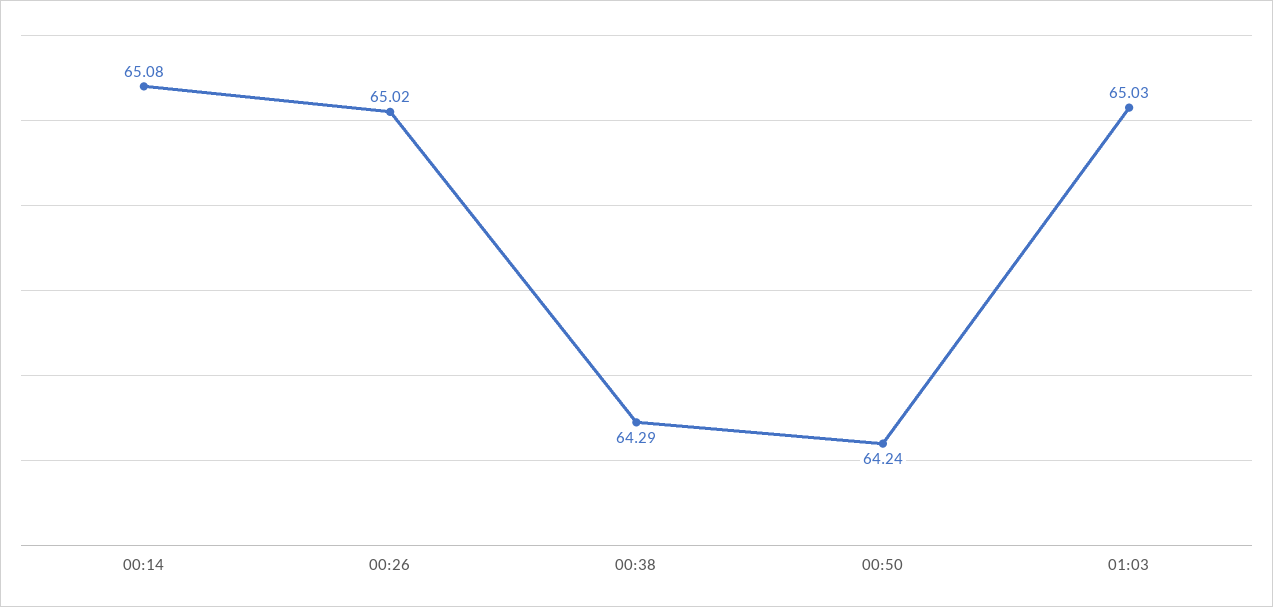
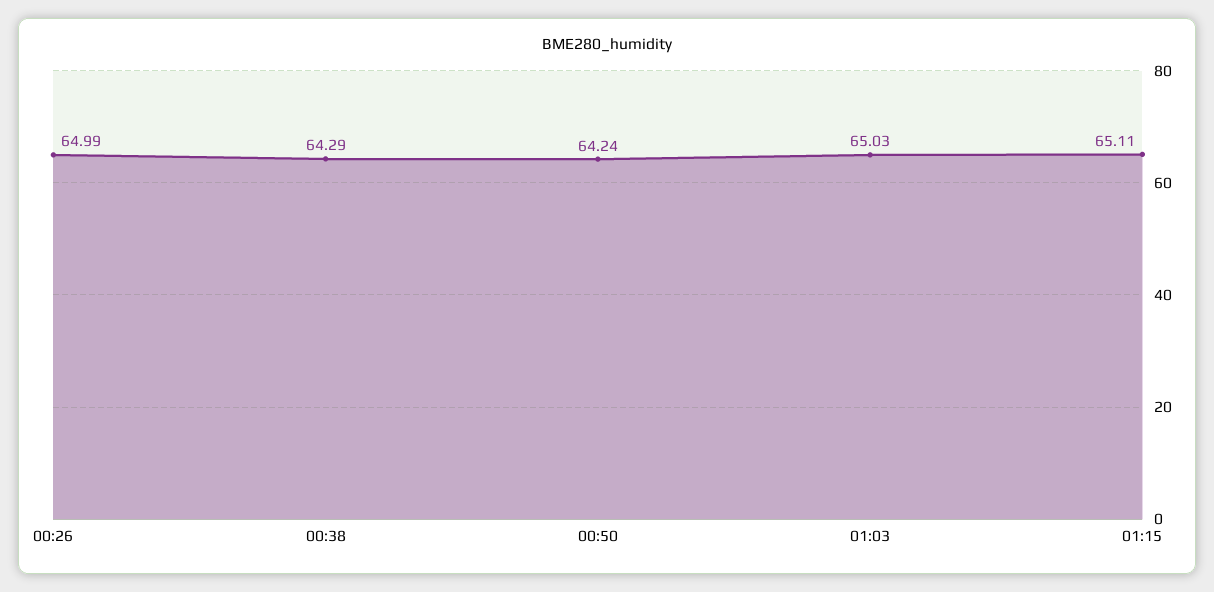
00:14: 65.08 -> none
00:26: 65.02 -> 64.99
01:15: none -> 65.11

